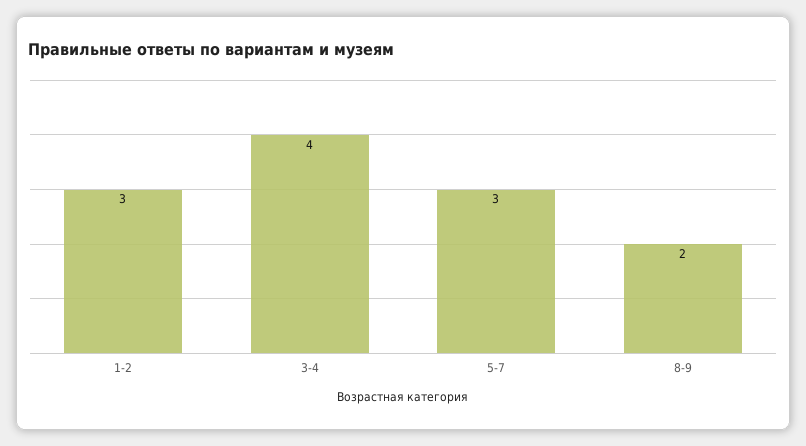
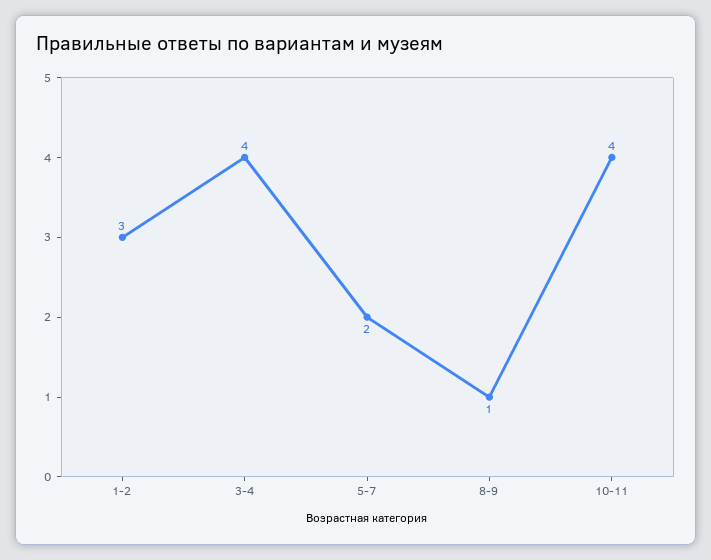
5-7: 3 -> 2
8-9: 2 -> 1
10-11: none -> 4

